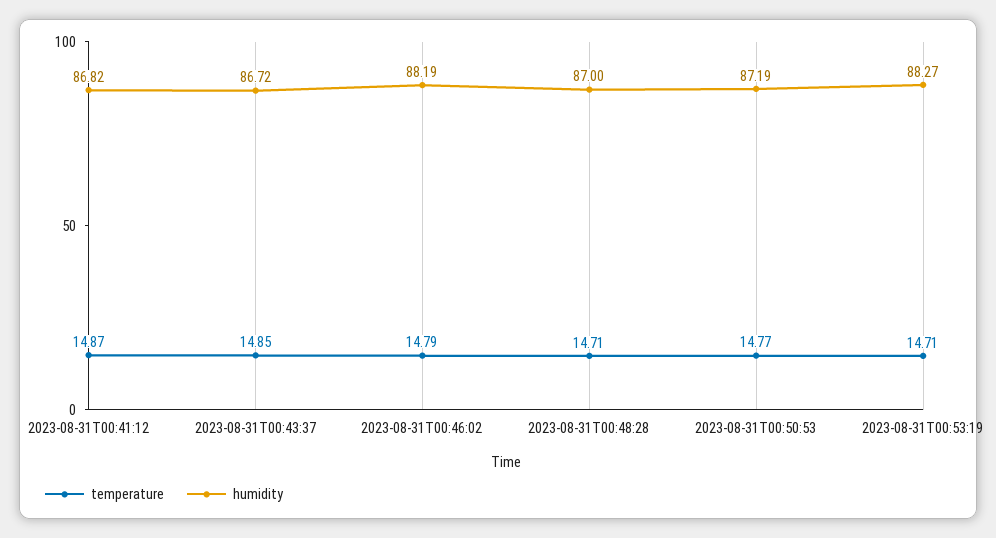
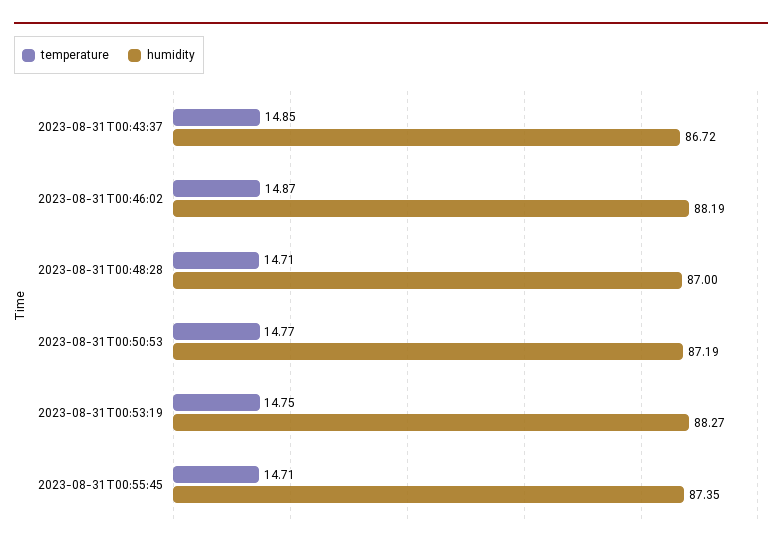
temperature, 2023-08-31T00:41:12: 14.87 -> none
humidity, 2023-08-31T00:41:12: 86.82 -> none
temperature, 2023-08-31T00:46:02: 14.79 -> 14.87
temperature, 2023-08-31T00:53:19: 14.71 -> 14.75
temperature, 2023-08-31T00:55:45: none -> 14.71
humidity, 2023-08-31T00:55:45: none -> 87.35

